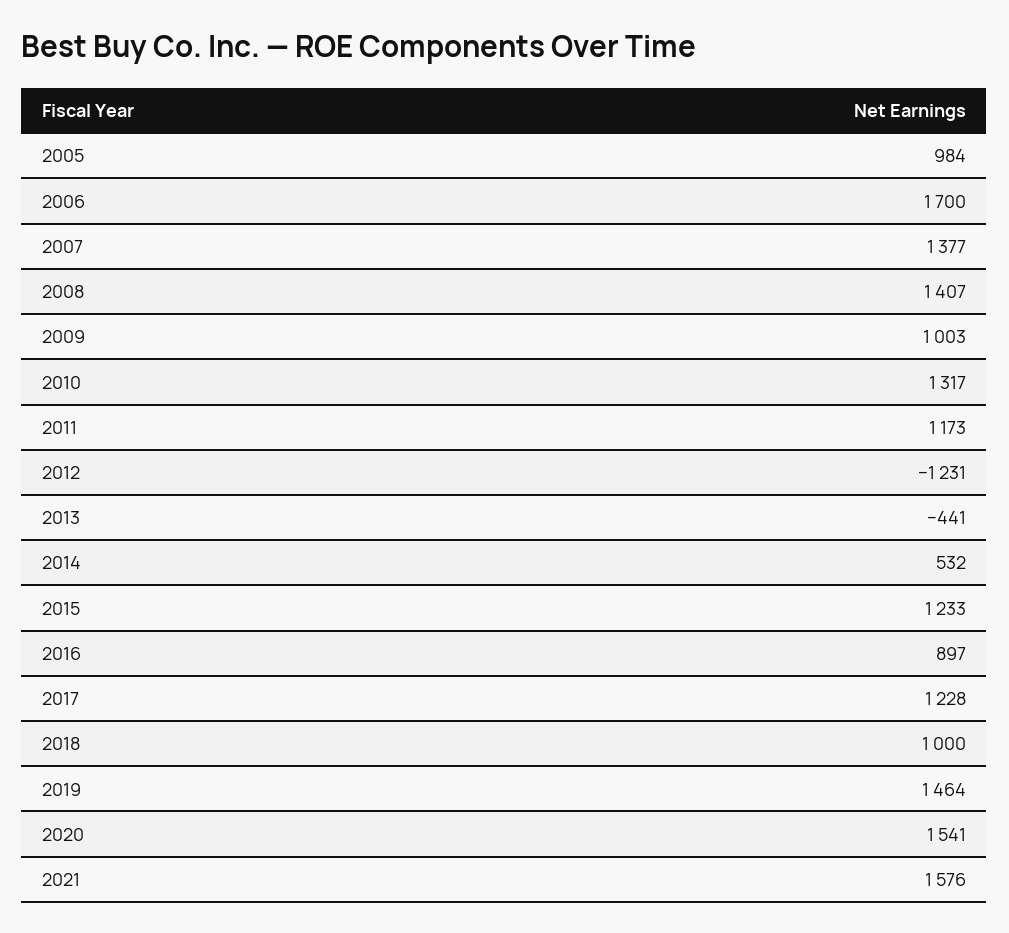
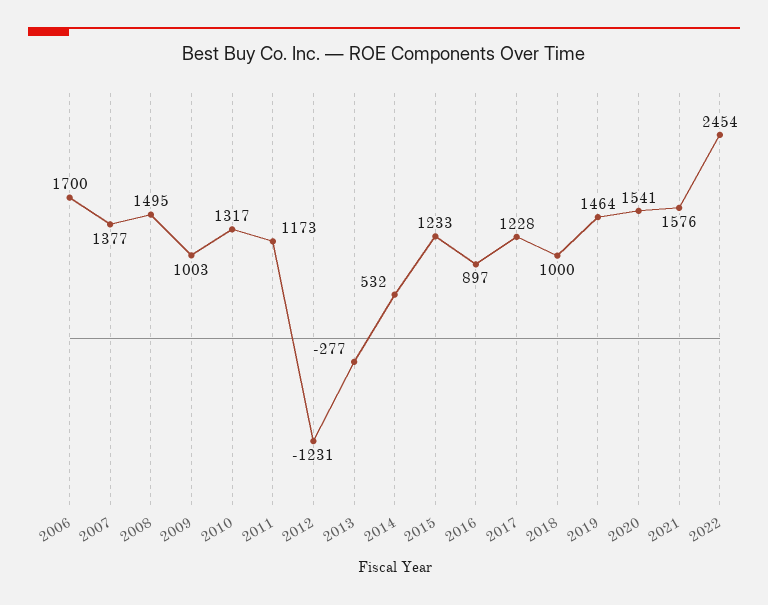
2005: 984 -> none
2008: 1407 -> 1495
2013: -441 -> -277
2022: none -> 2454

